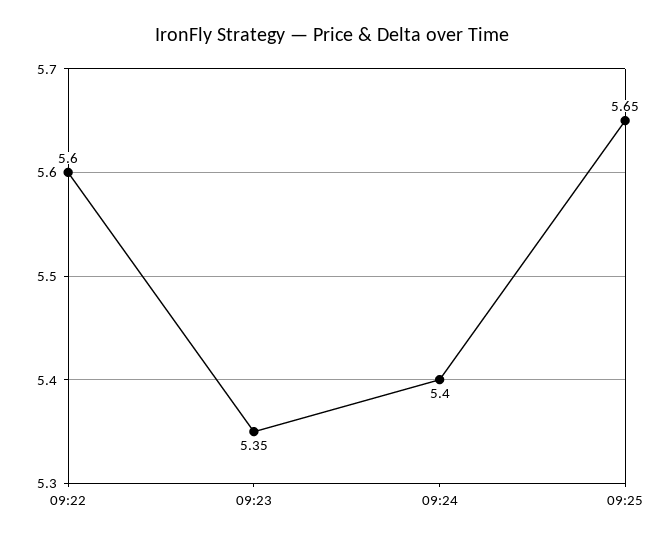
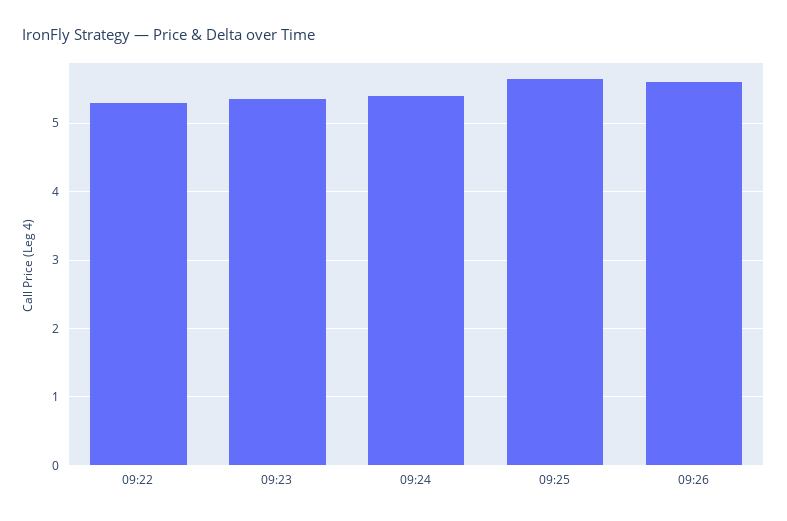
09:22: 5.6 -> 5.3
09:26: none -> 5.6

